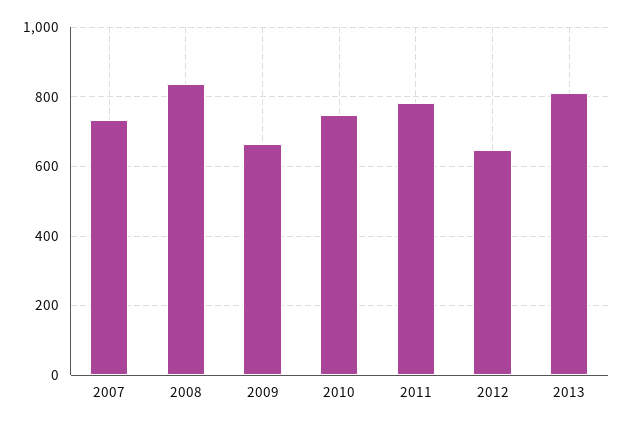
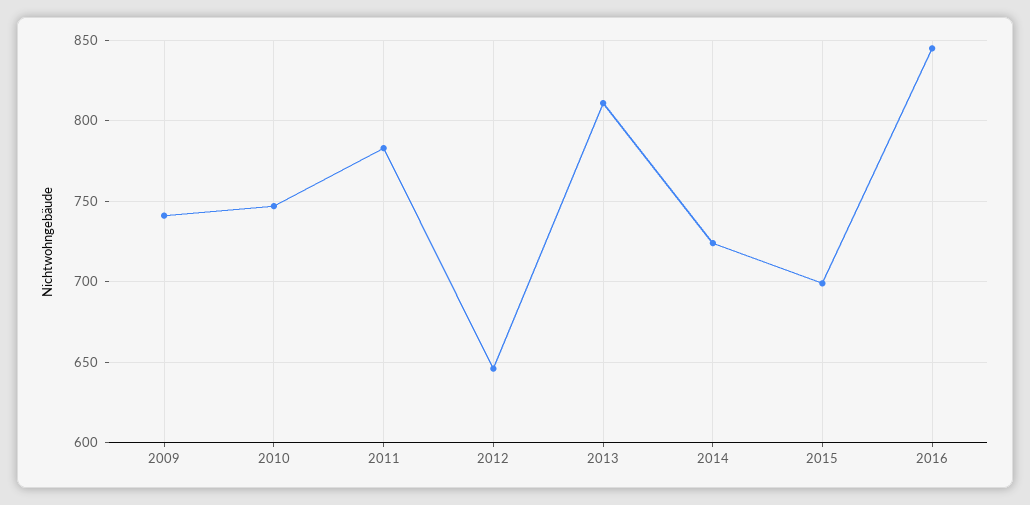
2007: 740 -> none
2008: 840 -> none
2009: 660 -> 740
2014: none -> 725
2015: none -> 700
2016: none -> 845

